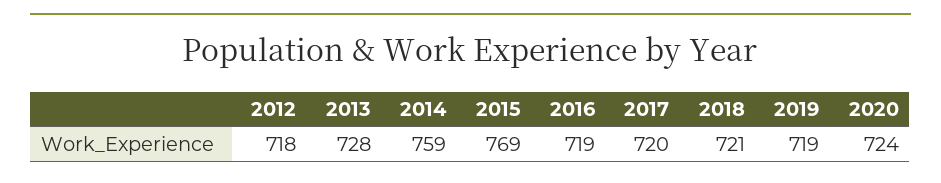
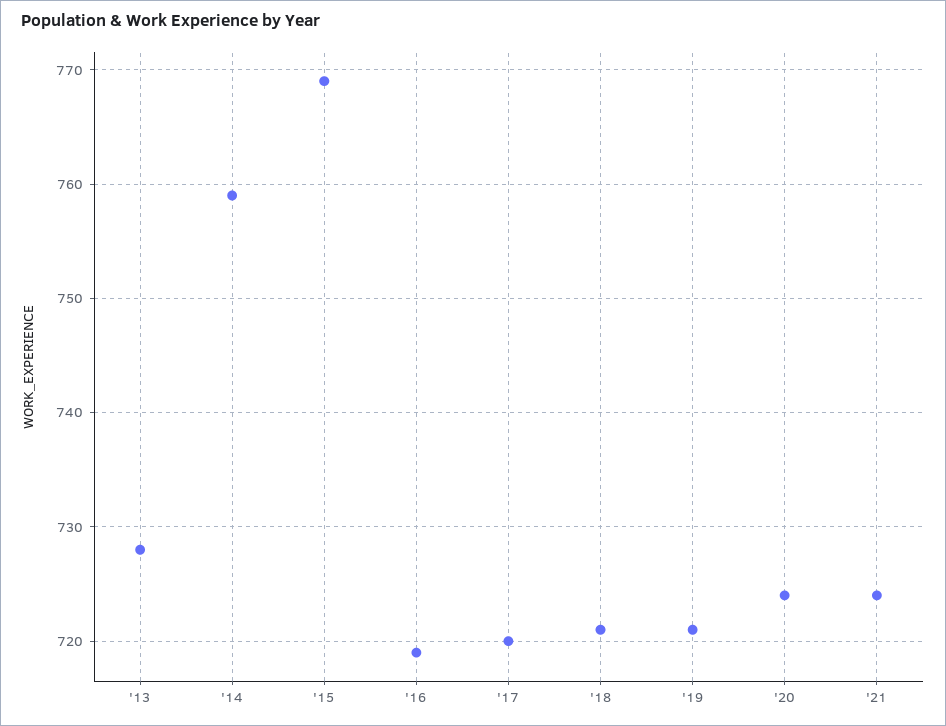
2012: 718 -> none
2019: 719 -> 721
'21: none -> 724

